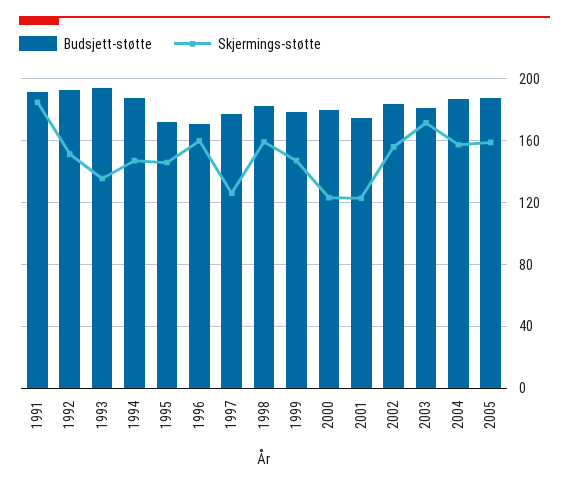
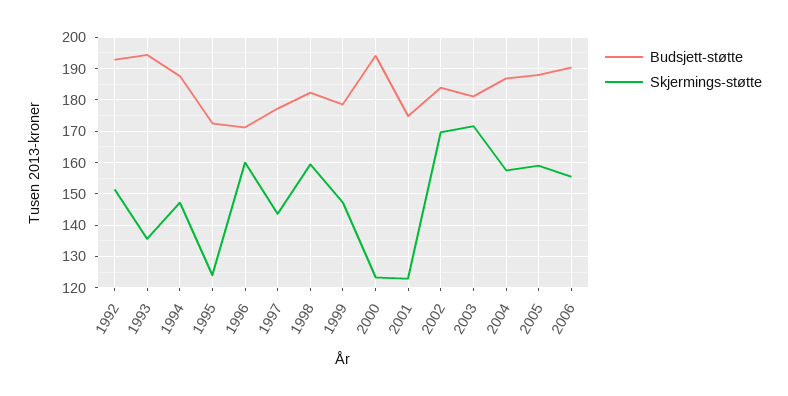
Budsjett-støtte, 1991: 190 -> none
Skjermings-støtte, 1991: 185 -> none
Skjermings-støtte, 1995: 145 -> 124
Skjermings-støtte, 1997: 125 -> 144
Budsjett-støtte, 2000: 180 -> 194
Skjermings-støtte, 2002: 155 -> 170
Budsjett-støtte, 2006: none -> 190
Skjermings-støtte, 2006: none -> 156

